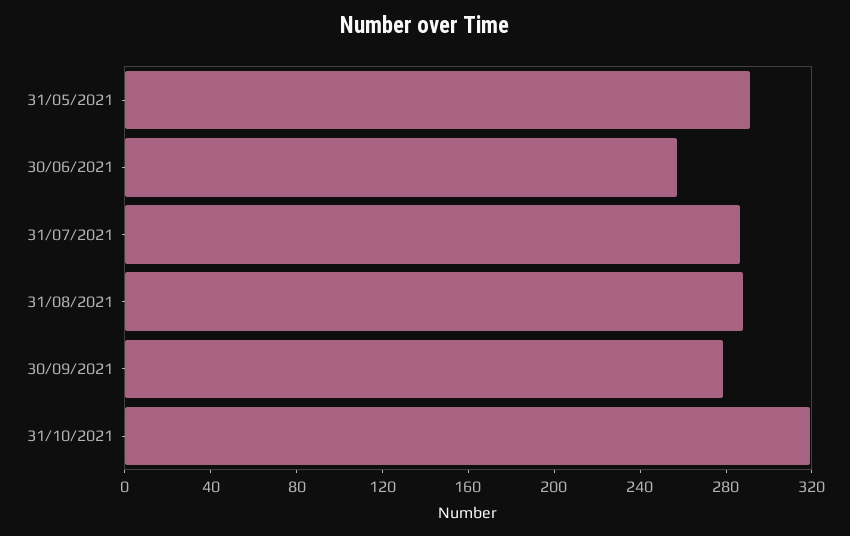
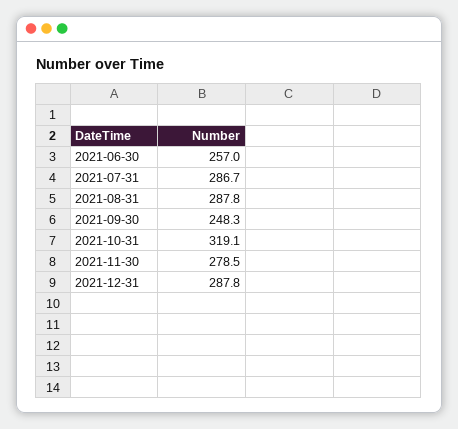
31/05/2021: 290 -> none
30/09/2021: 280 -> 248.3
2021-11-30: none -> 278.5
2021-12-31: none -> 287.8

